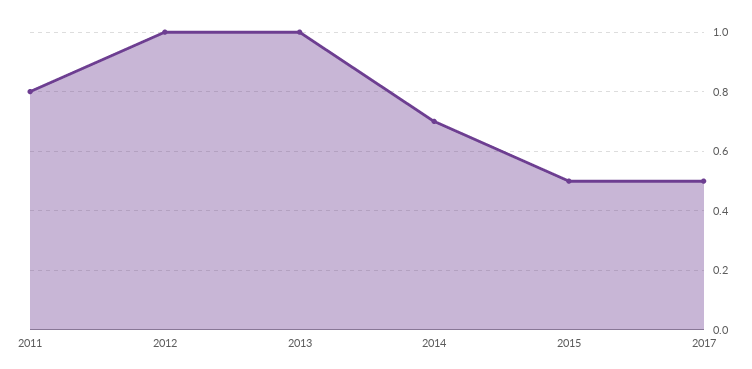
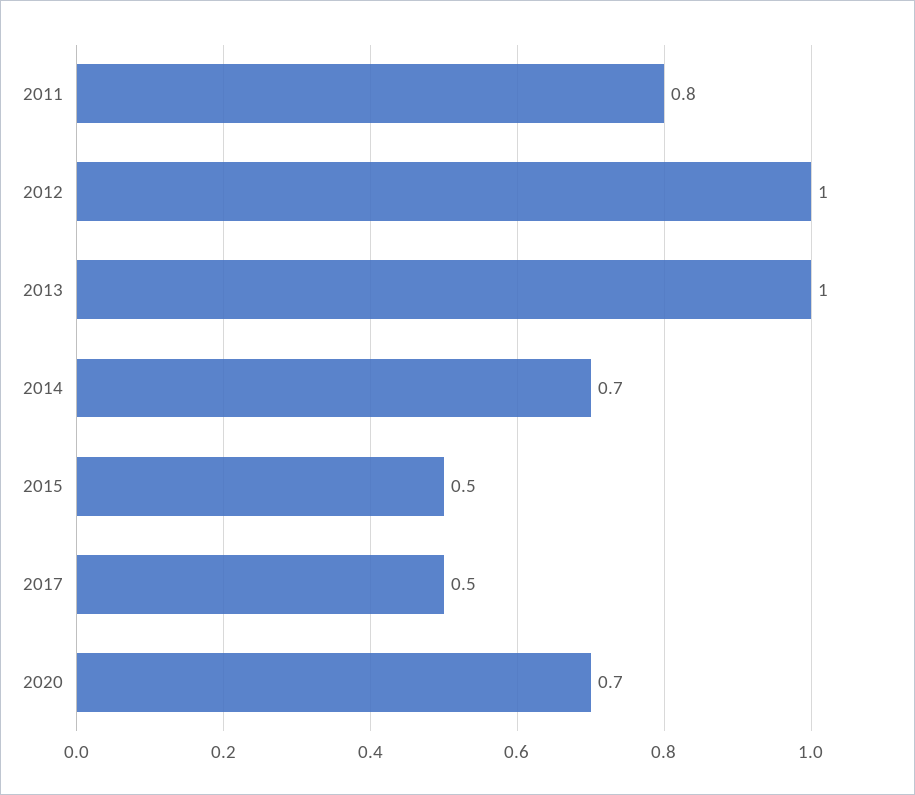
2020: none -> 0.7

